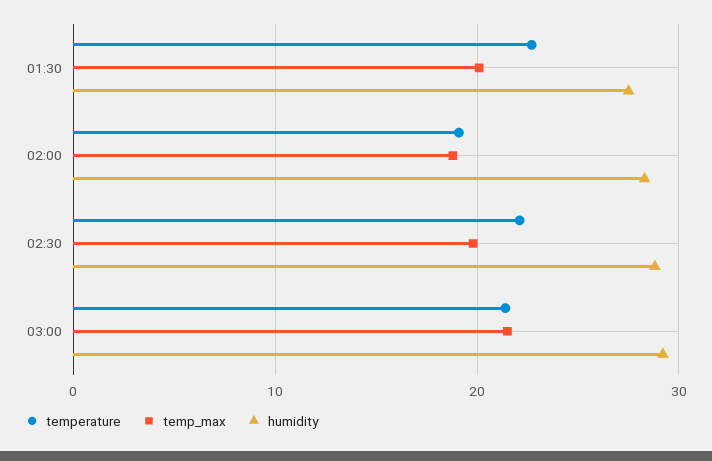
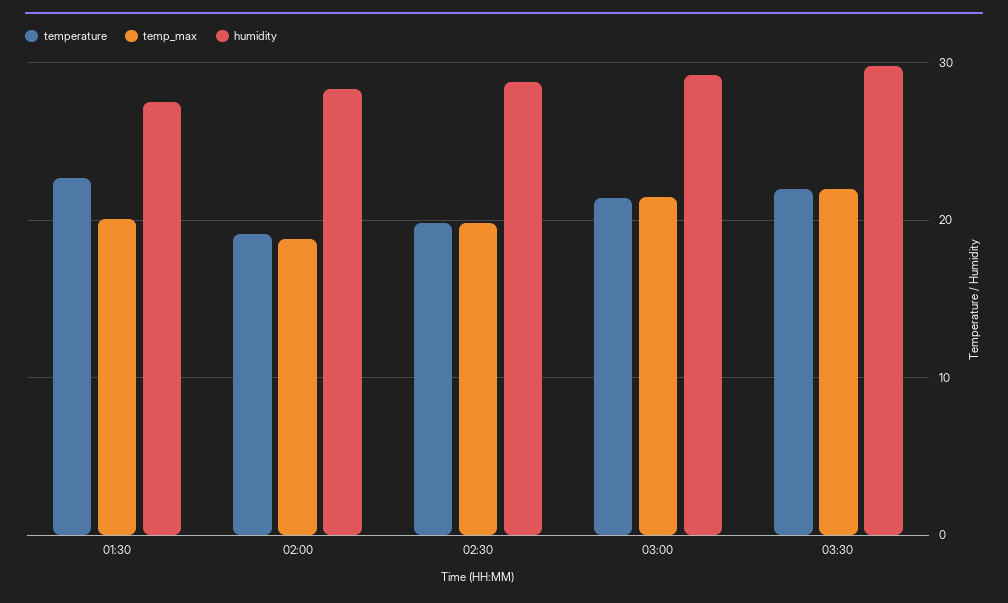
temperature, 02:30: 22 -> 20
temperature, 03:30: none -> 22
temp_max, 03:30: none -> 22
humidity, 03:30: none -> 30

